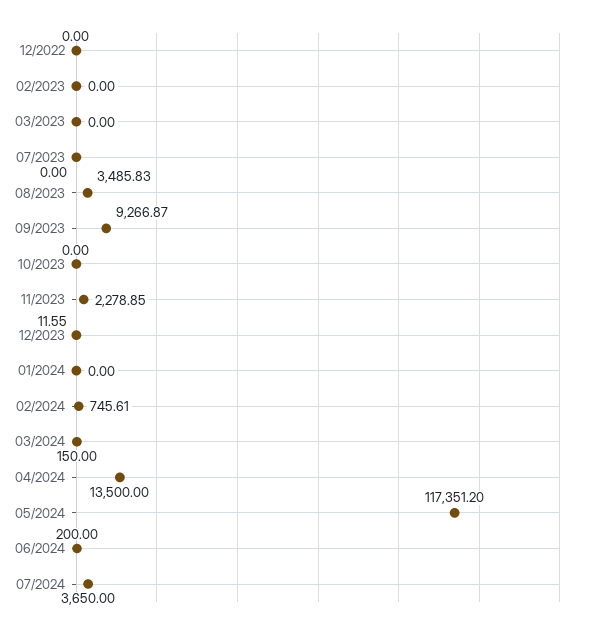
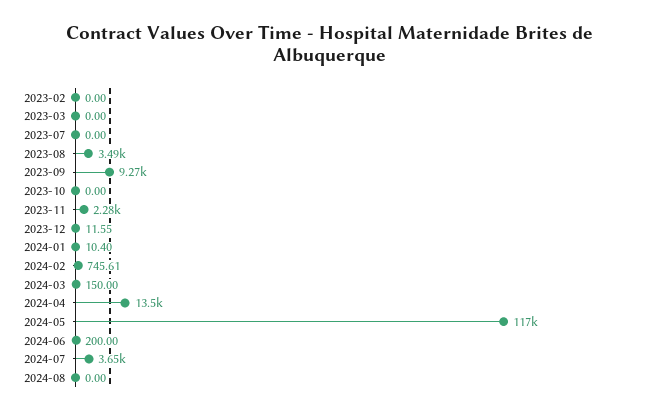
12/2022: 0 -> none
01/2024: 0 -> 10.4
2024-08: none -> 0

